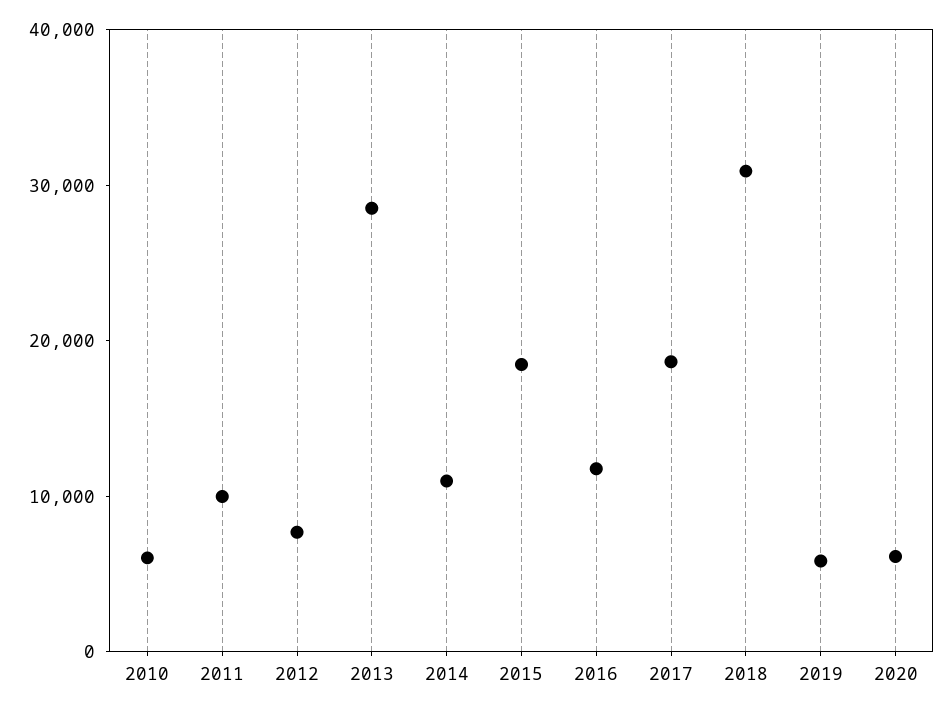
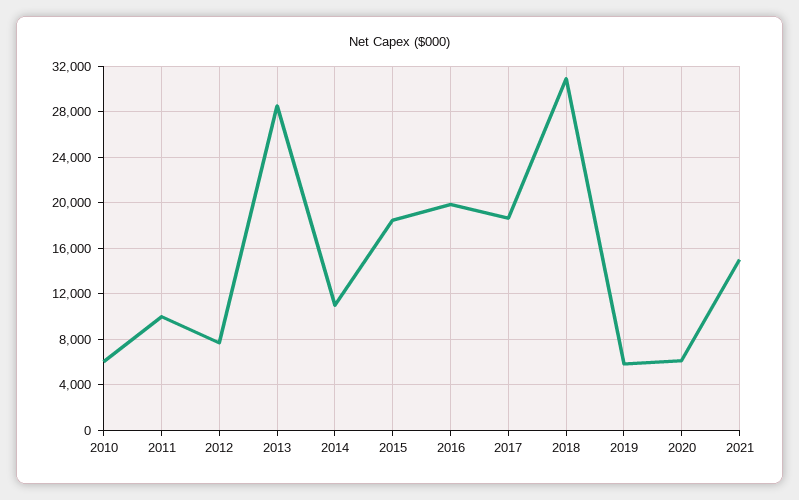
2016: 12000 -> 20000
2021: none -> 15000

